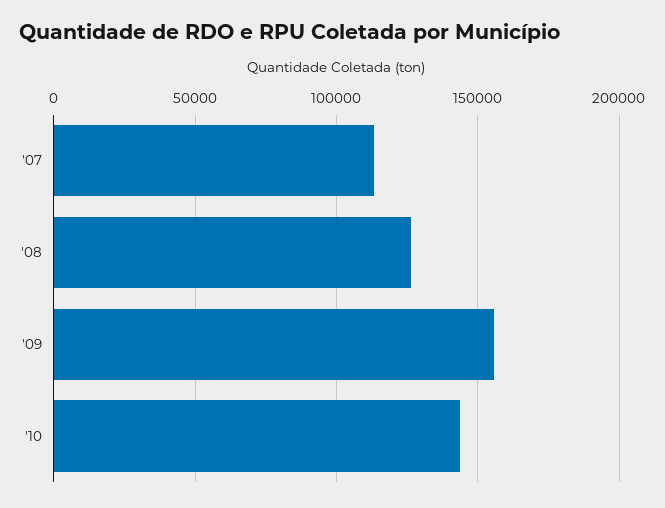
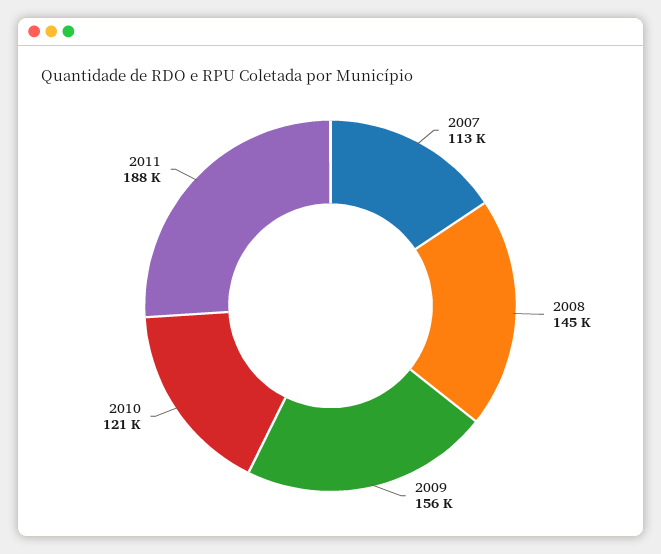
'08: 125000 -> 145000
'10: 145000 -> 121000
2011: none -> 188000

